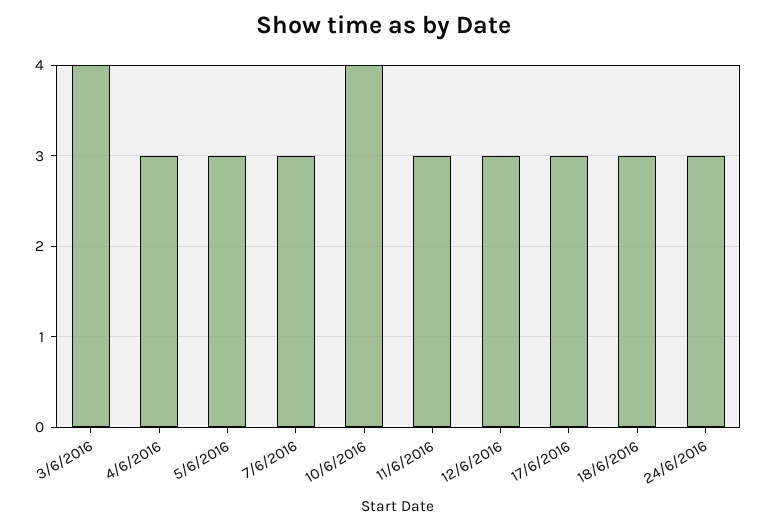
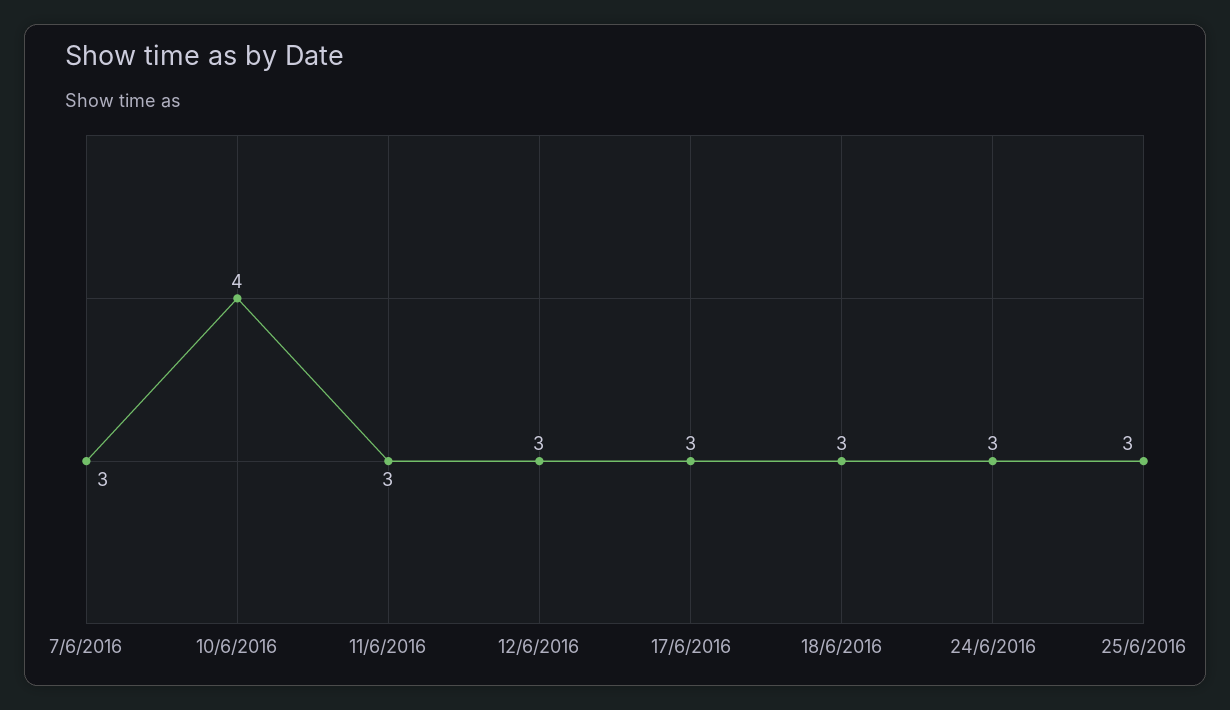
3/6/2016: 4 -> none
4/6/2016: 3 -> none
5/6/2016: 3 -> none
25/6/2016: none -> 3

